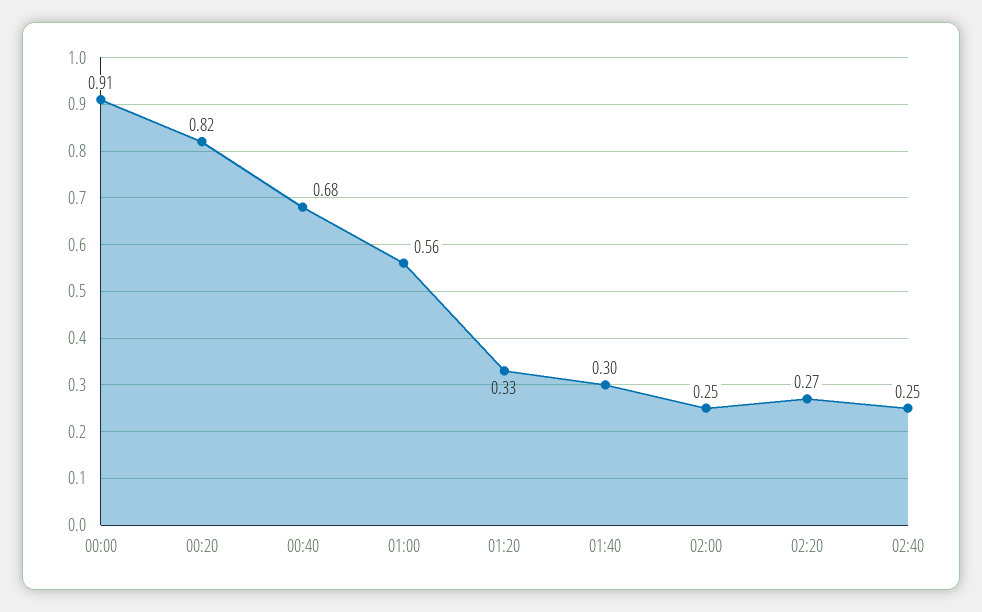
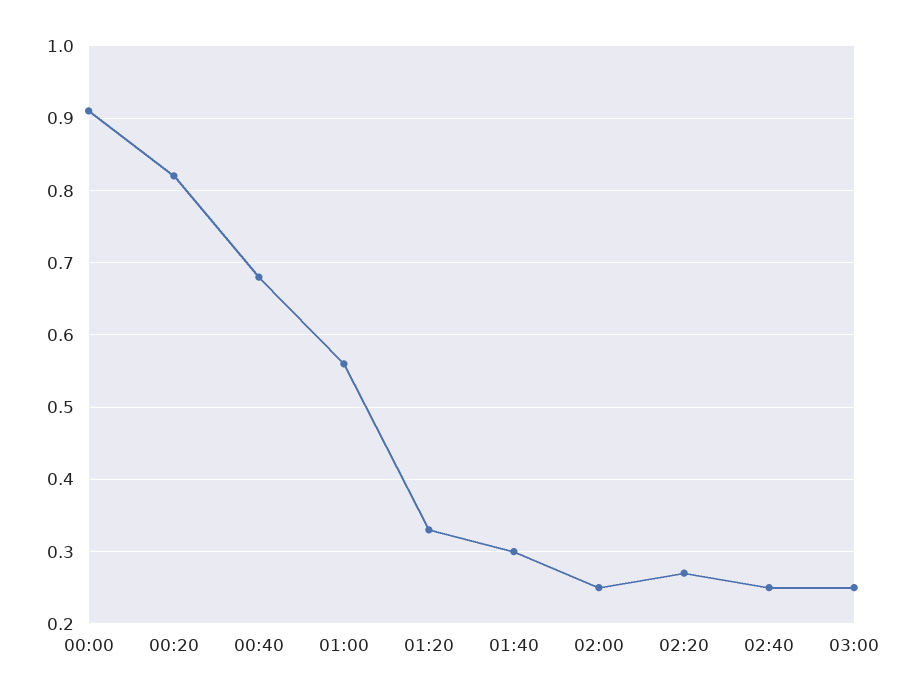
03:00: none -> 0.25

